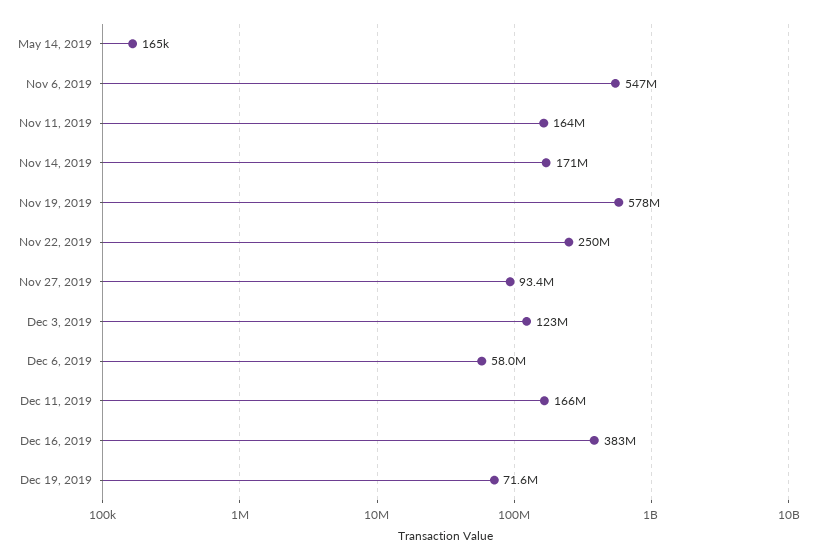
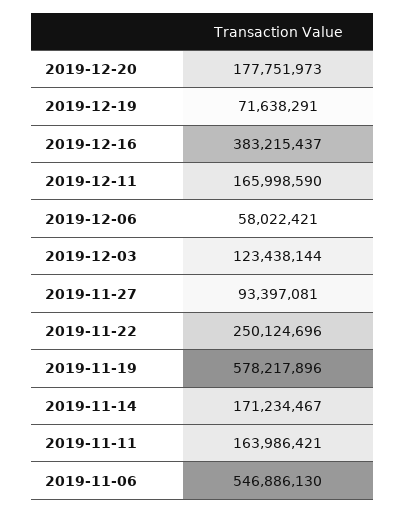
May 14, 2019: 165000 -> none
2019-12-20: none -> 177751973

